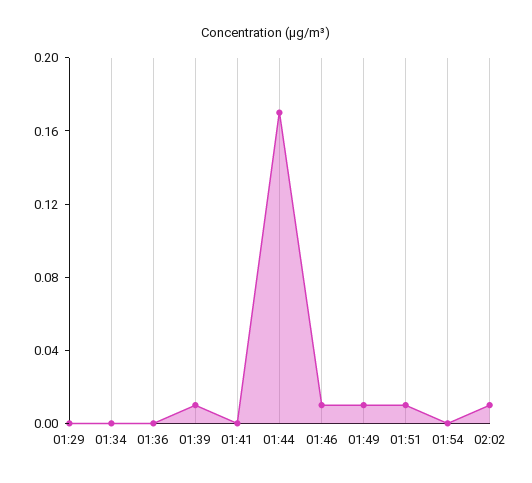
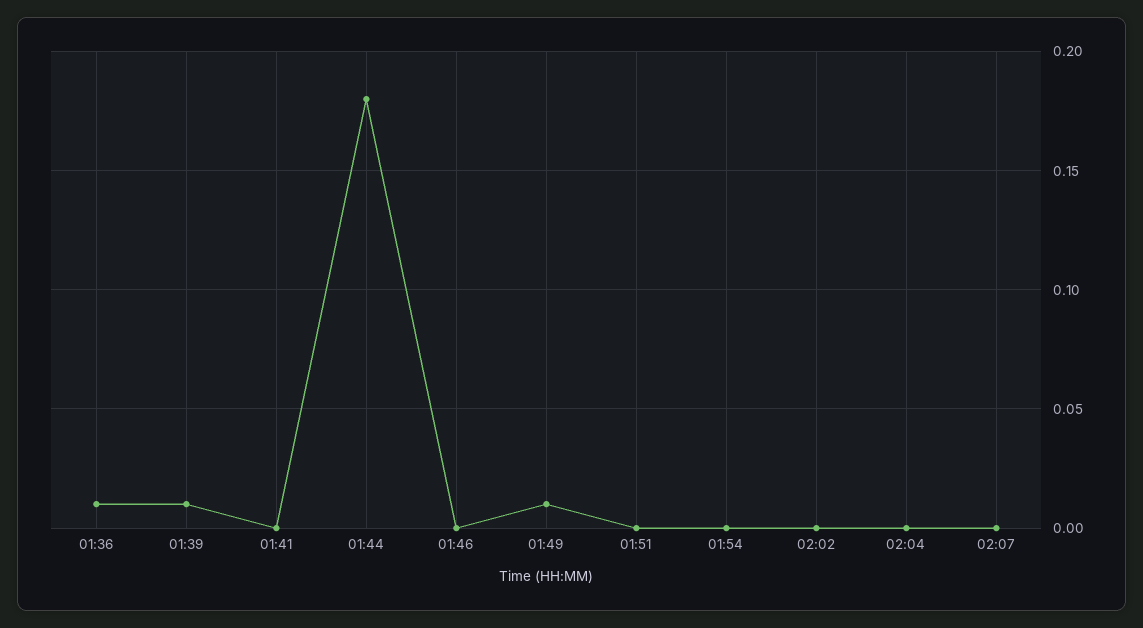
01:29: 0 -> none
01:34: 0 -> none
01:36: 0 -> 0.01
01:44: 0.17 -> 0.18
01:46: 0.01 -> 0
01:51: 0.01 -> 0
02:02: 0.01 -> 0
02:04: none -> 0
02:07: none -> 0

